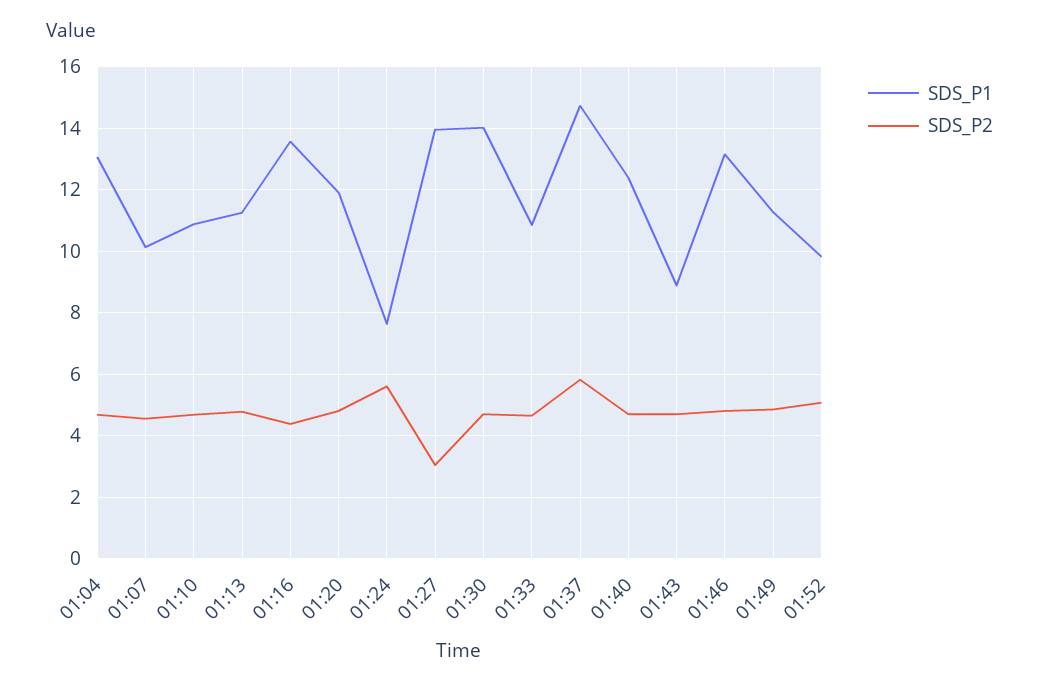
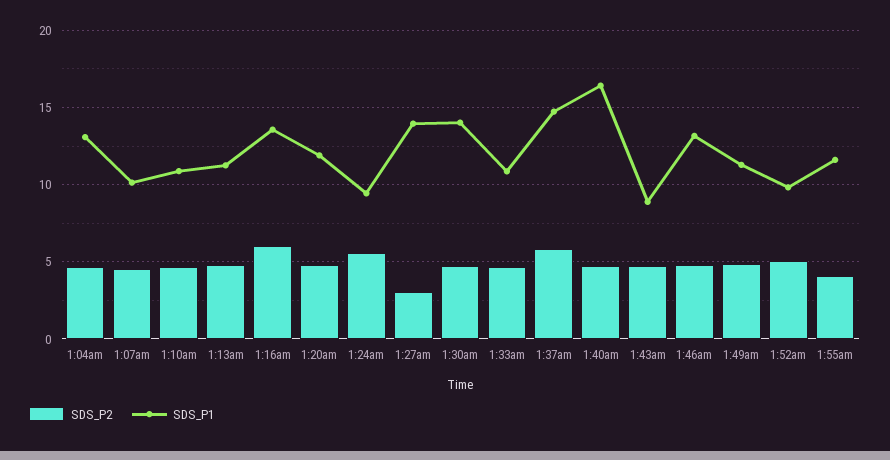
SDS_P2, 01:16: 4.4 -> 6
SDS_P1, 01:24: 7.6 -> 9.5
SDS_P1, 01:40: 12.4 -> 16.5
SDS_P2, 1:55am: none -> 4
SDS_P1, 1:55am: none -> 11.5

